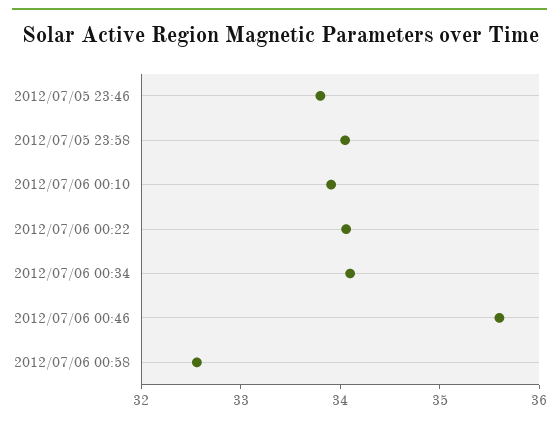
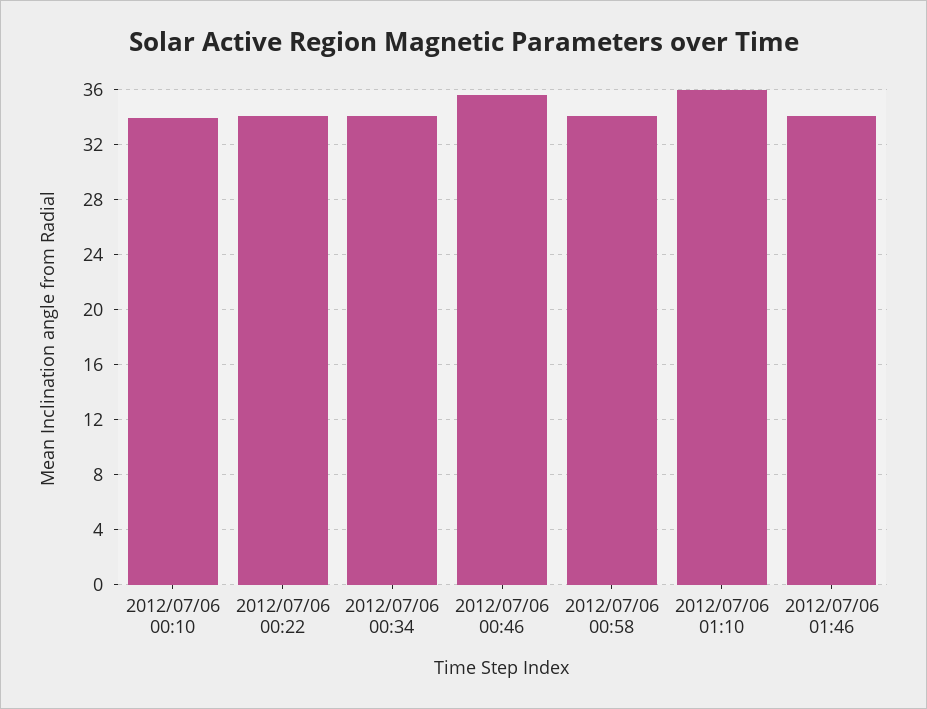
2012/07/05 23:46: 33.8 -> none
2012/07/05 23:58: 34 -> none
2012/07/06 00:58: 32.6 -> 34
2012/07/06 01:10: none -> 36
2012/07/06 01:46: none -> 34

